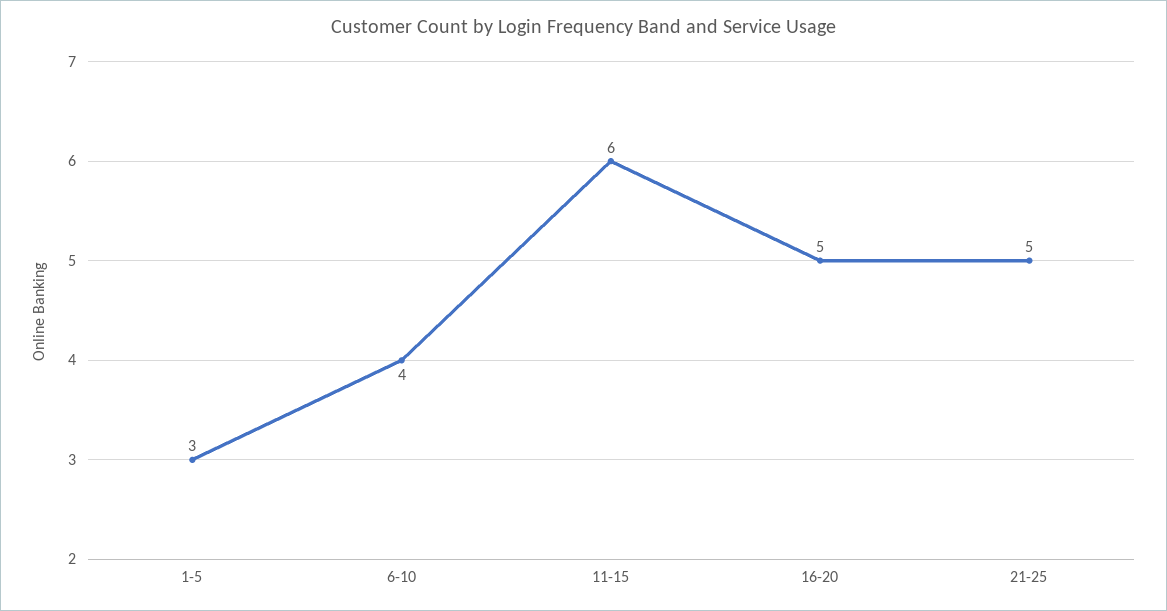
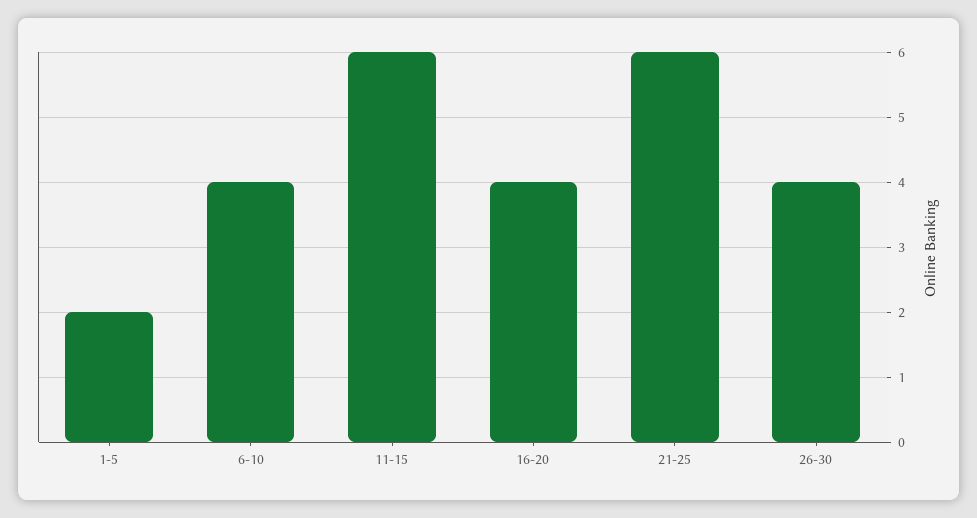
1-5: 3 -> 2
16-20: 5 -> 4
21-25: 5 -> 6
26-30: none -> 4

